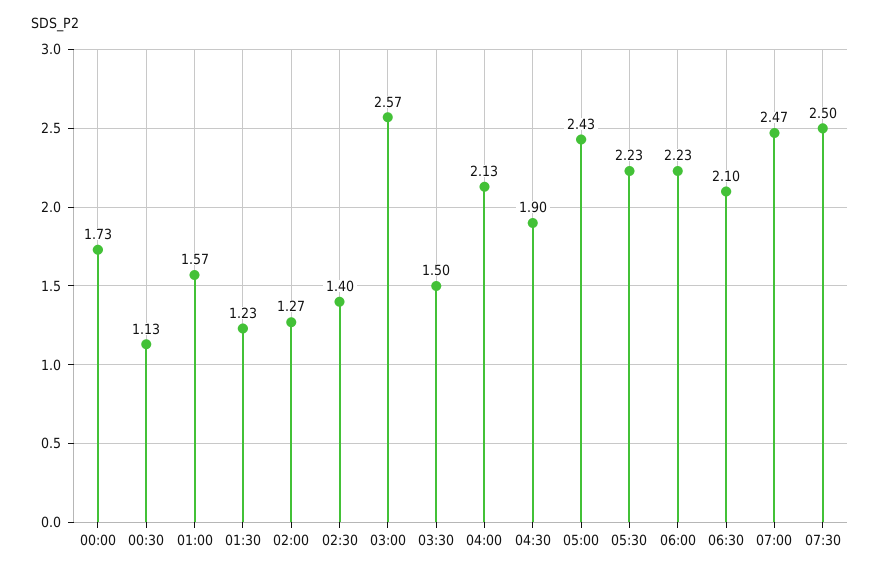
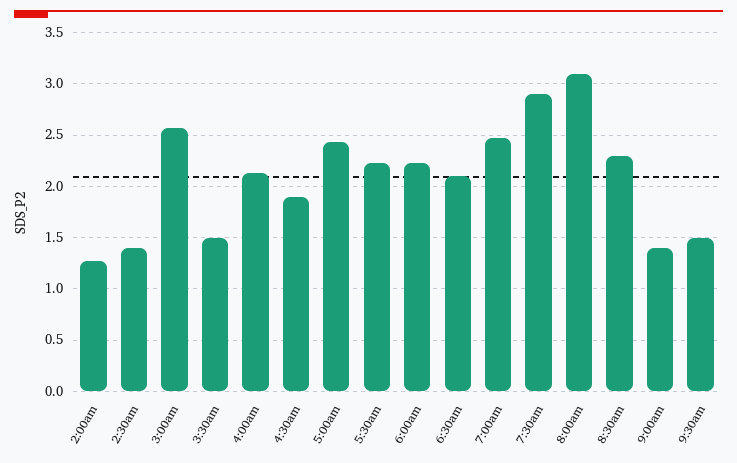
00:00: 1.73 -> none
00:30: 1.13 -> none
01:00: 1.57 -> none
01:30: 1.23 -> none
07:30: 2.5 -> 2.9
8:00am: none -> 3.1
8:30am: none -> 2.3
9:00am: none -> 1.4
9:30am: none -> 1.5

